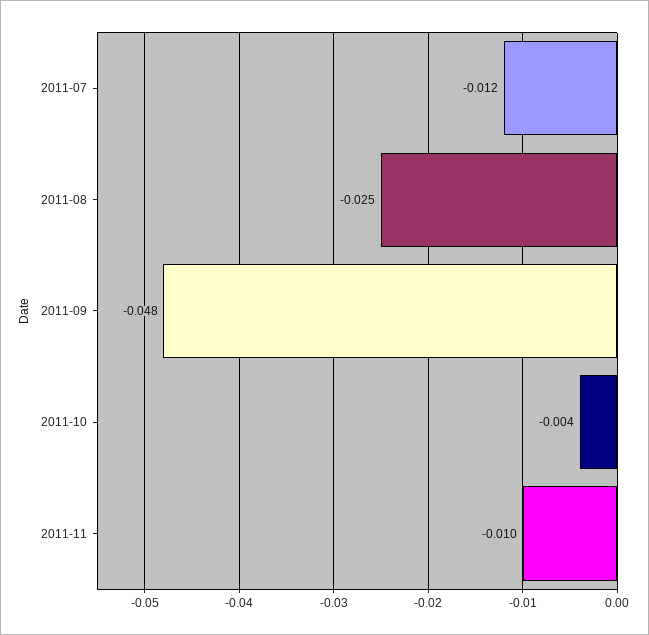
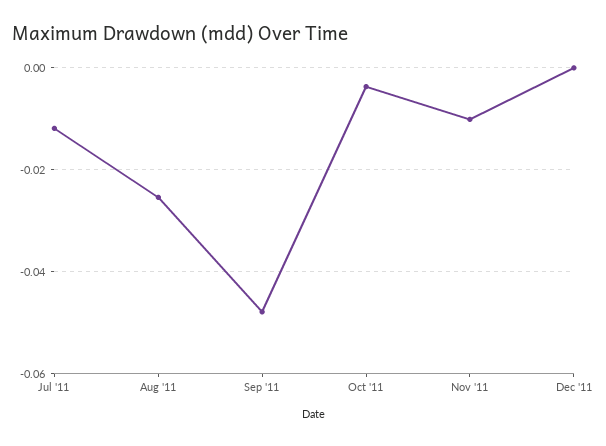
Dec '11: none -> 0

